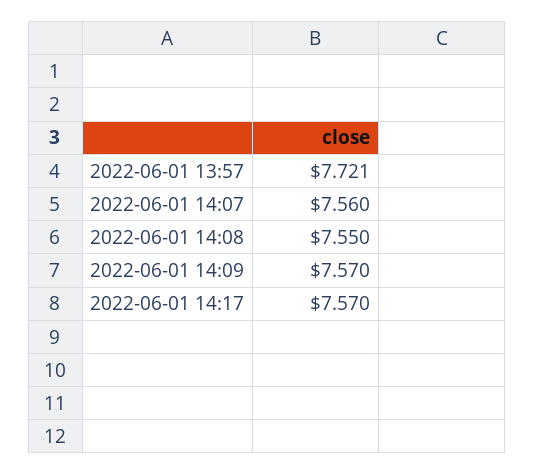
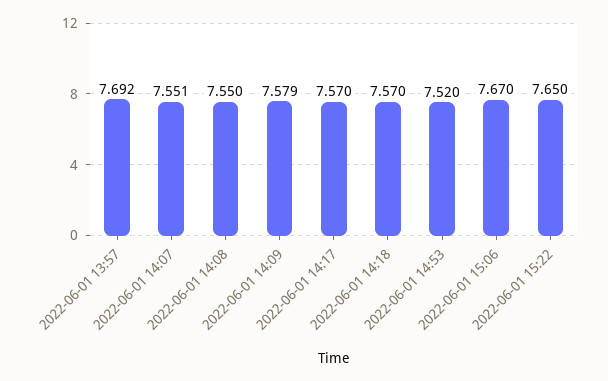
2022-06-01 13:57: 7.721 -> 7.692
2022-06-01 14:07: 7.56 -> 7.551
2022-06-01 14:09: 7.57 -> 7.579
2022-06-01 14:18: none -> 7.57
2022-06-01 14:53: none -> 7.52
2022-06-01 15:06: none -> 7.67
2022-06-01 15:22: none -> 7.65

